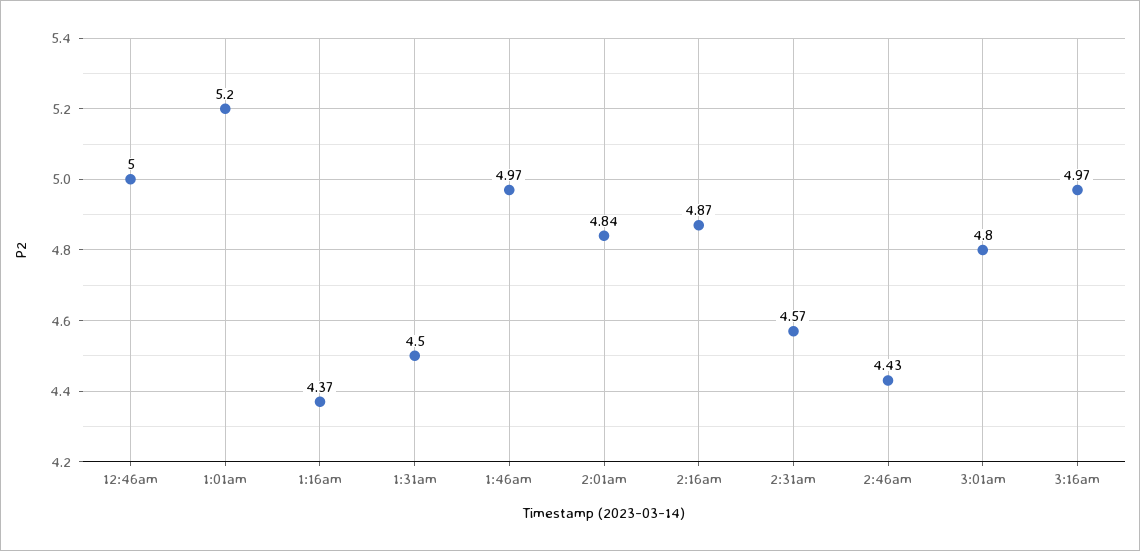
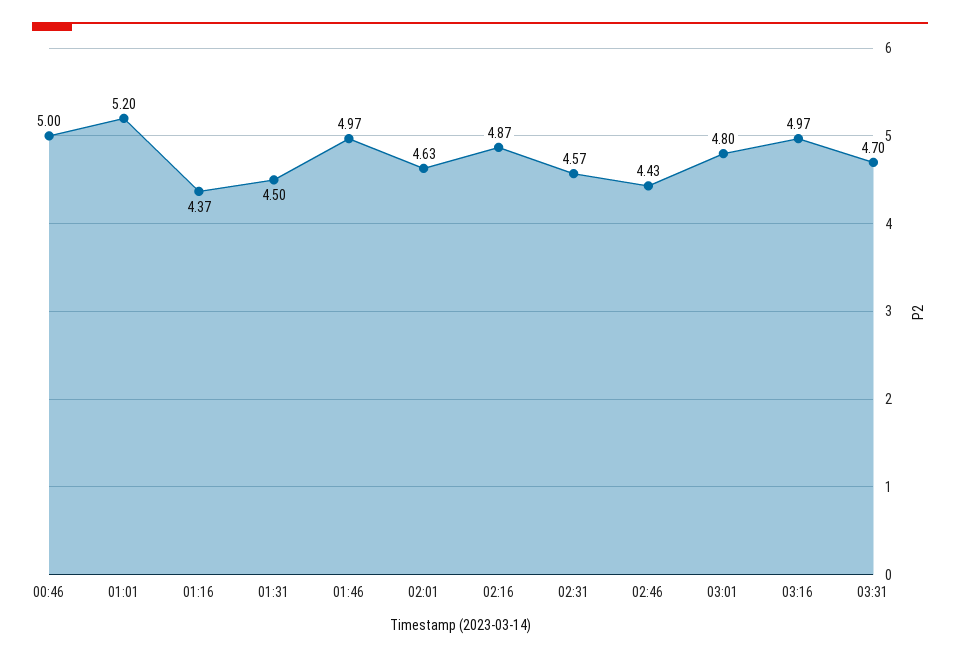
2:01am: 4.84 -> 4.63
03:31: none -> 4.7

